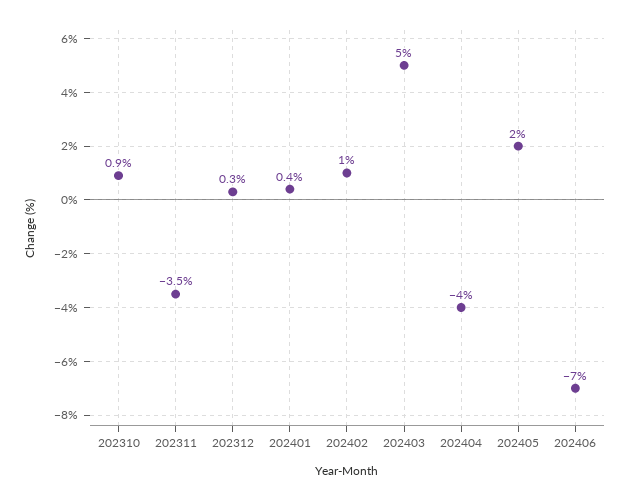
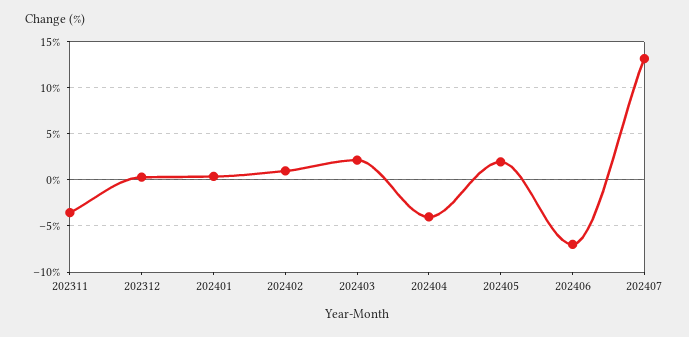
202310: 0.9 -> none
202403: 5 -> 2
202407: none -> 13

